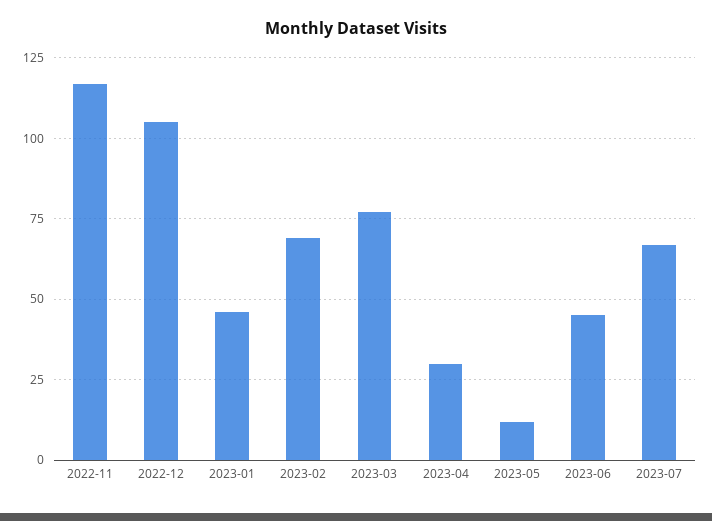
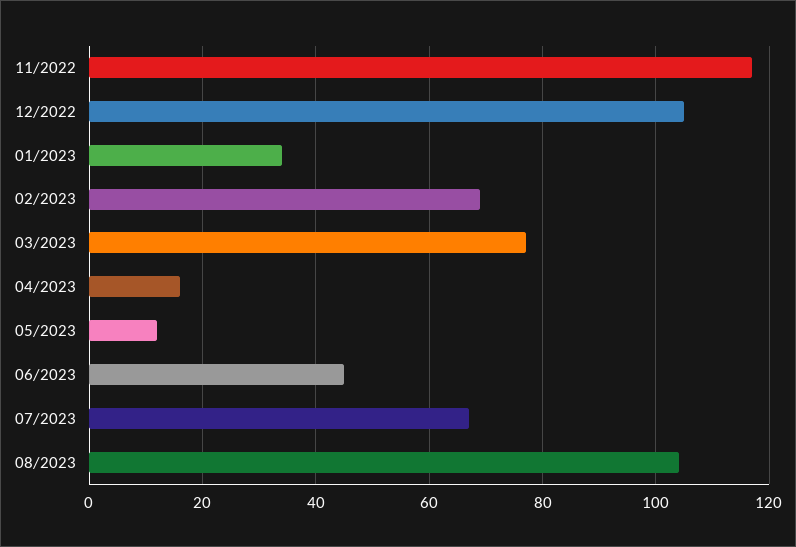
2023-01: 45 -> 35
2023-04: 30 -> 15
08/2023: none -> 105

